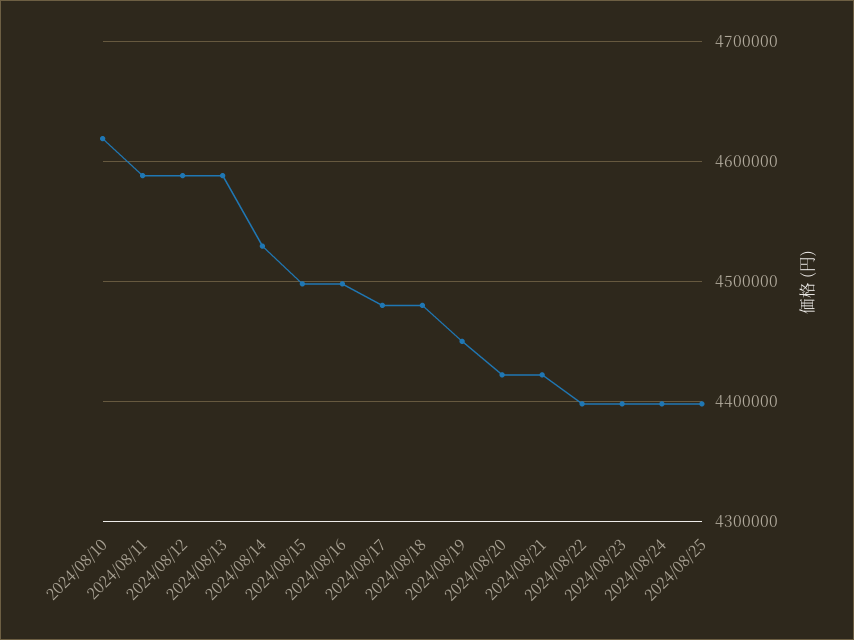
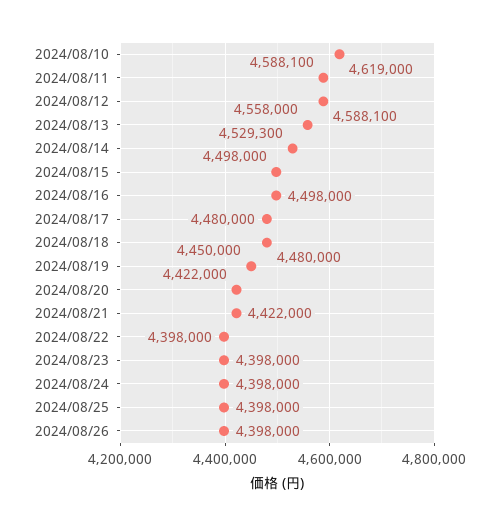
2024/08/13: 4590000 -> 4558000
2024/08/26: none -> 4398000

